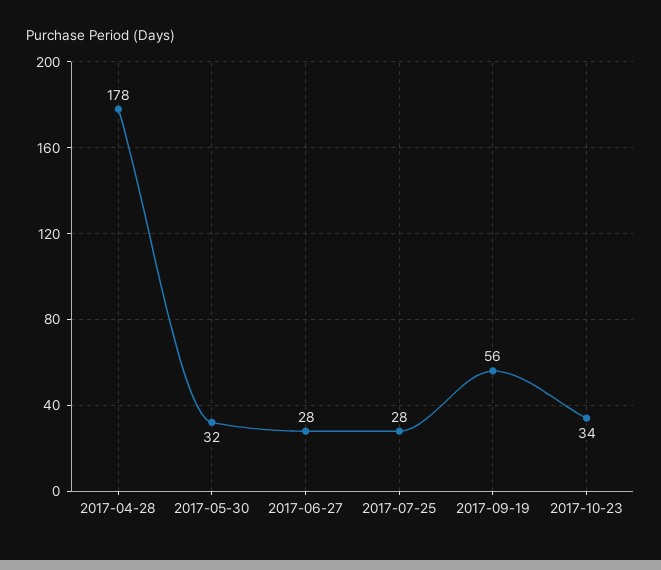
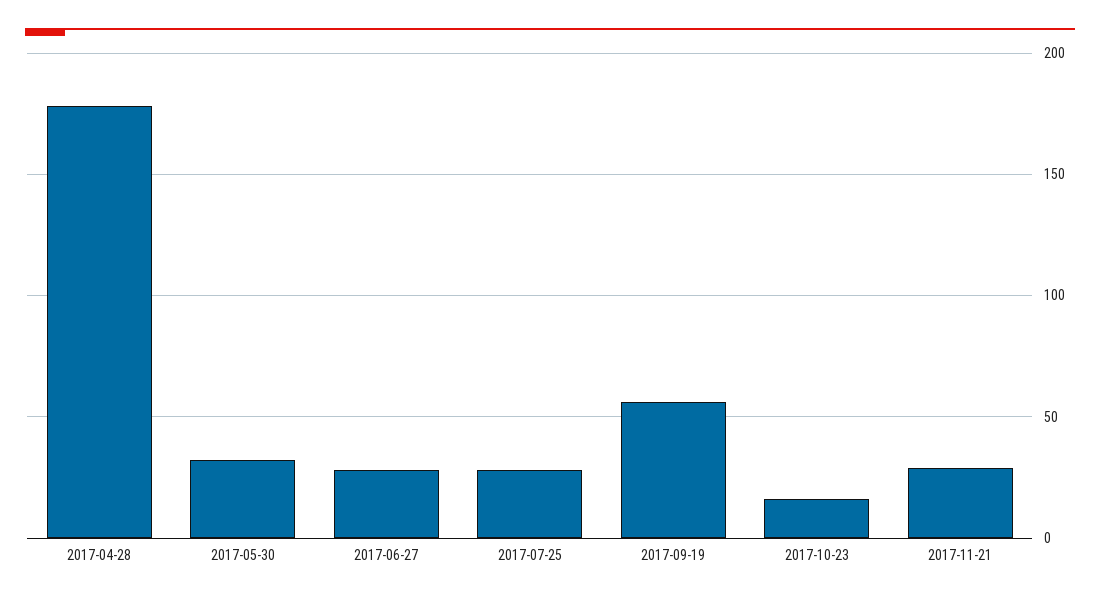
2017-10-23: 34 -> 15
2017-11-21: none -> 30

